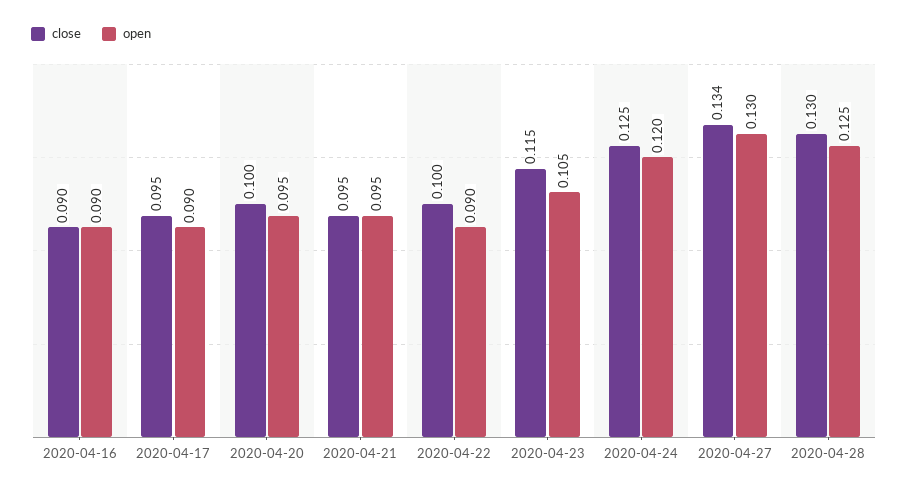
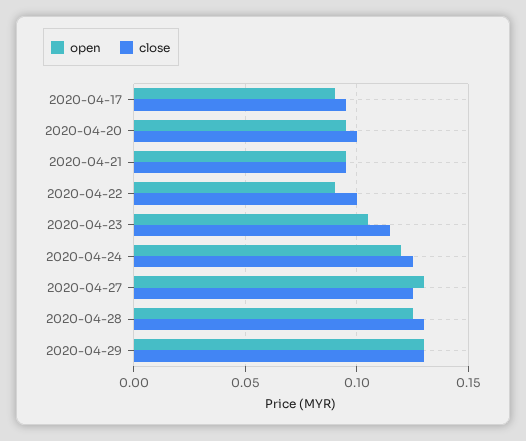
close, 2020-04-16: 0.09 -> none
open, 2020-04-16: 0.09 -> none
close, 2020-04-27: 0.134 -> 0.125
open, 2020-04-29: none -> 0.13
close, 2020-04-29: none -> 0.13

